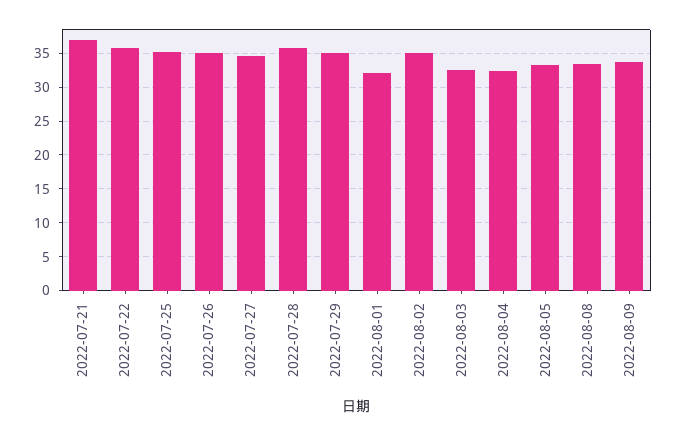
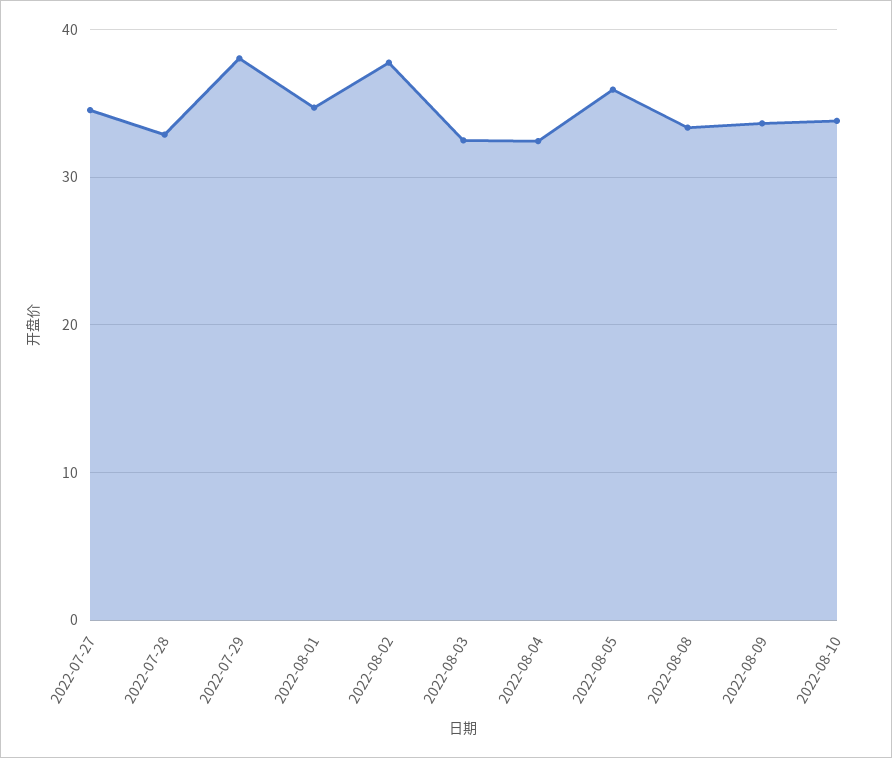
2022-07-21: 37 -> none
2022-07-22: 36 -> none
2022-07-25: 35 -> none
2022-07-26: 35 -> none
2022-07-28: 36 -> 33
2022-07-29: 35 -> 38
2022-08-01: 32 -> 35
2022-08-02: 35 -> 38
2022-08-05: 33 -> 36
2022-08-10: none -> 34

